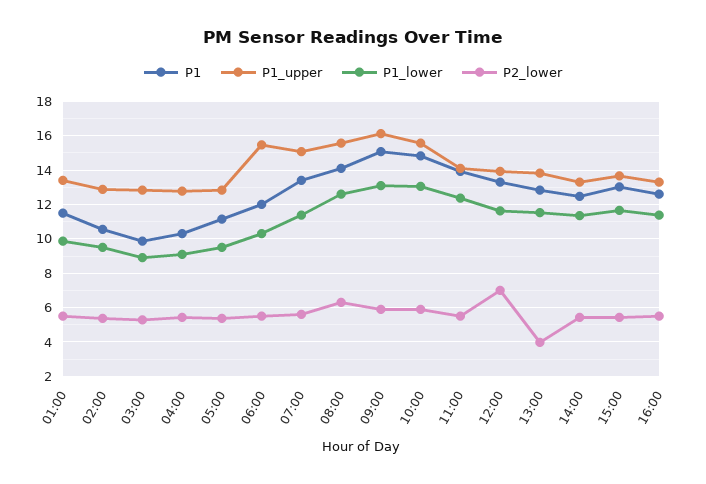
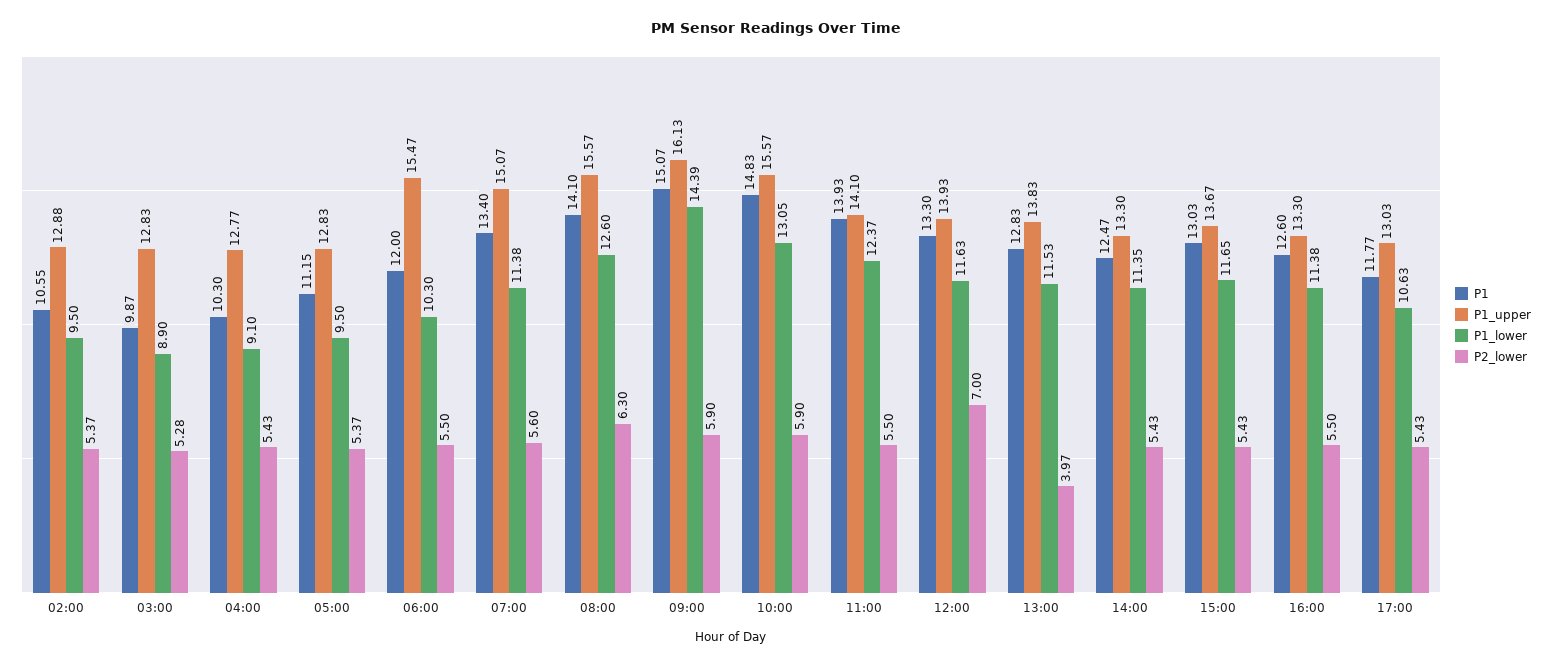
P1, 01:00: 11.5 -> none
P1_upper, 01:00: 13.5 -> none
P1_lower, 01:00: 10 -> none
P2_lower, 01:00: 5.5 -> none
P1_lower, 09:00: 13 -> 14.39
P1, 17:00: none -> 11.77
P1_upper, 17:00: none -> 13.03
P1_lower, 17:00: none -> 10.63
P2_lower, 17:00: none -> 5.43

